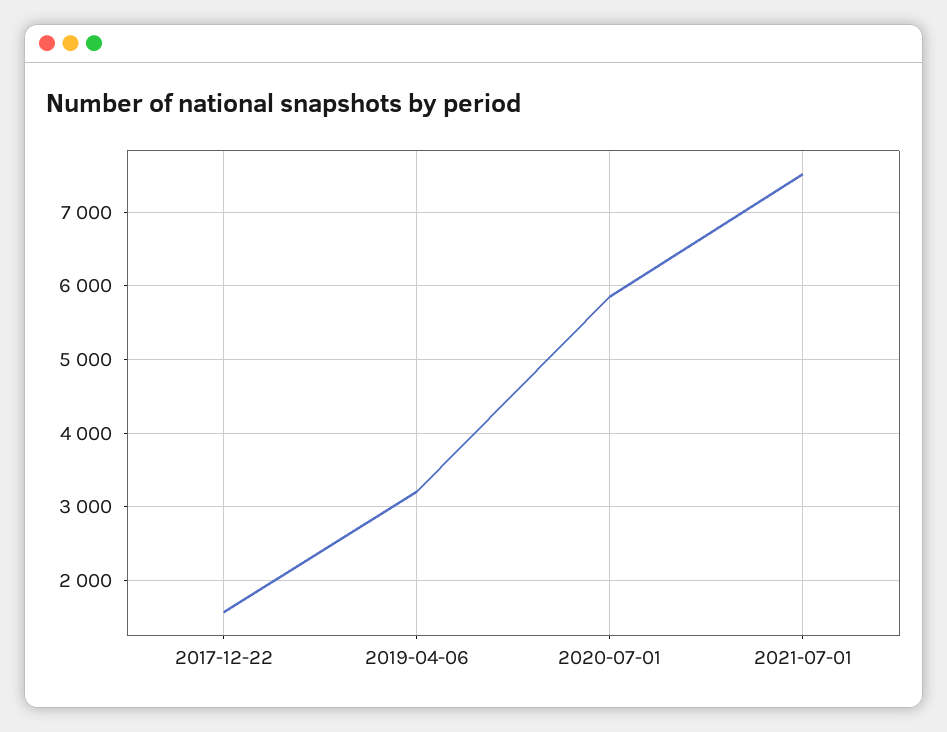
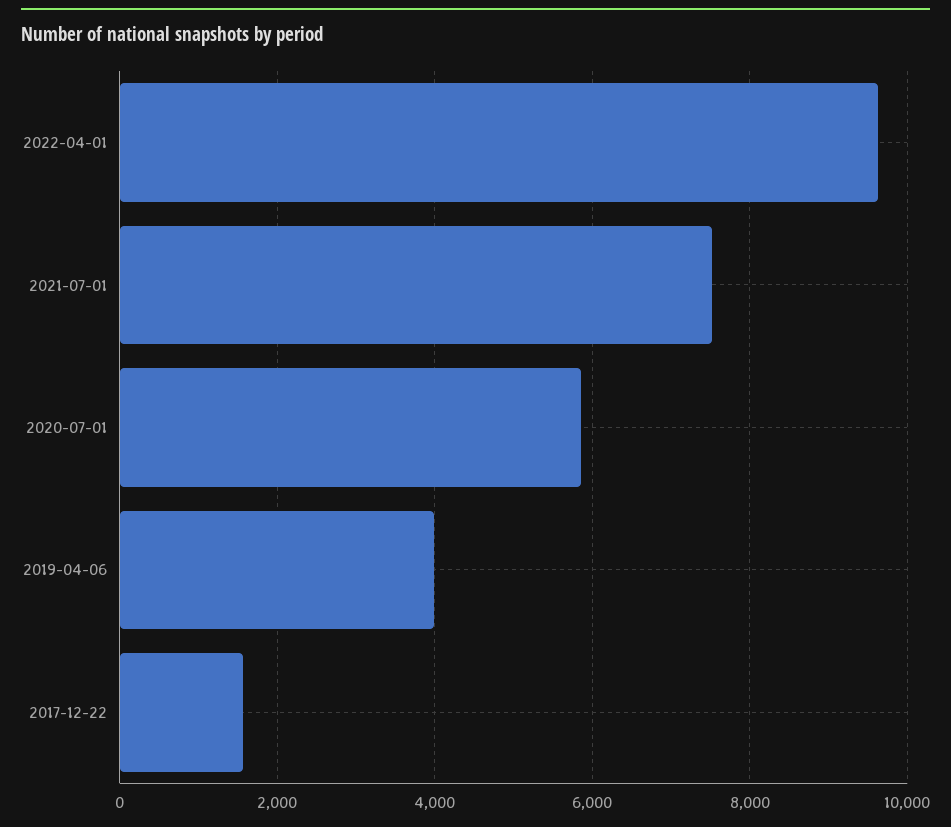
2019-04-06: 3200 -> 4000
2022-04-01: none -> 9600

